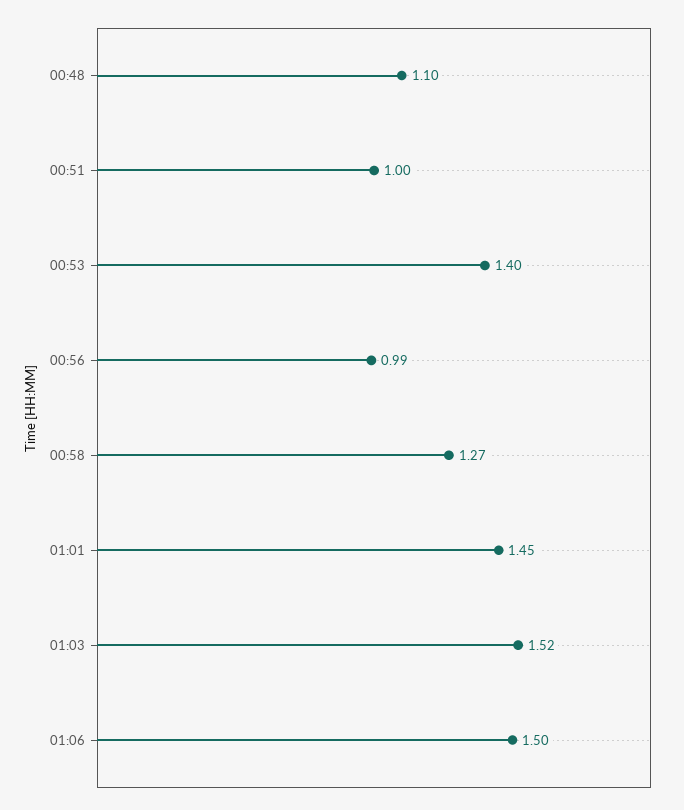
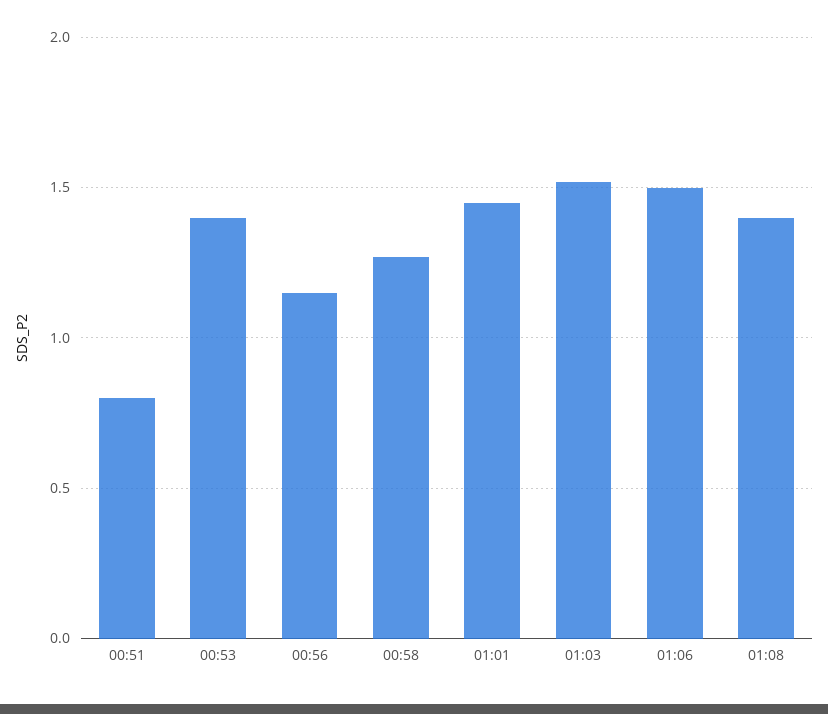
00:48: 1.1 -> none
00:51: 1 -> 0.8
00:56: 0.99 -> 1.15
01:08: none -> 1.4

